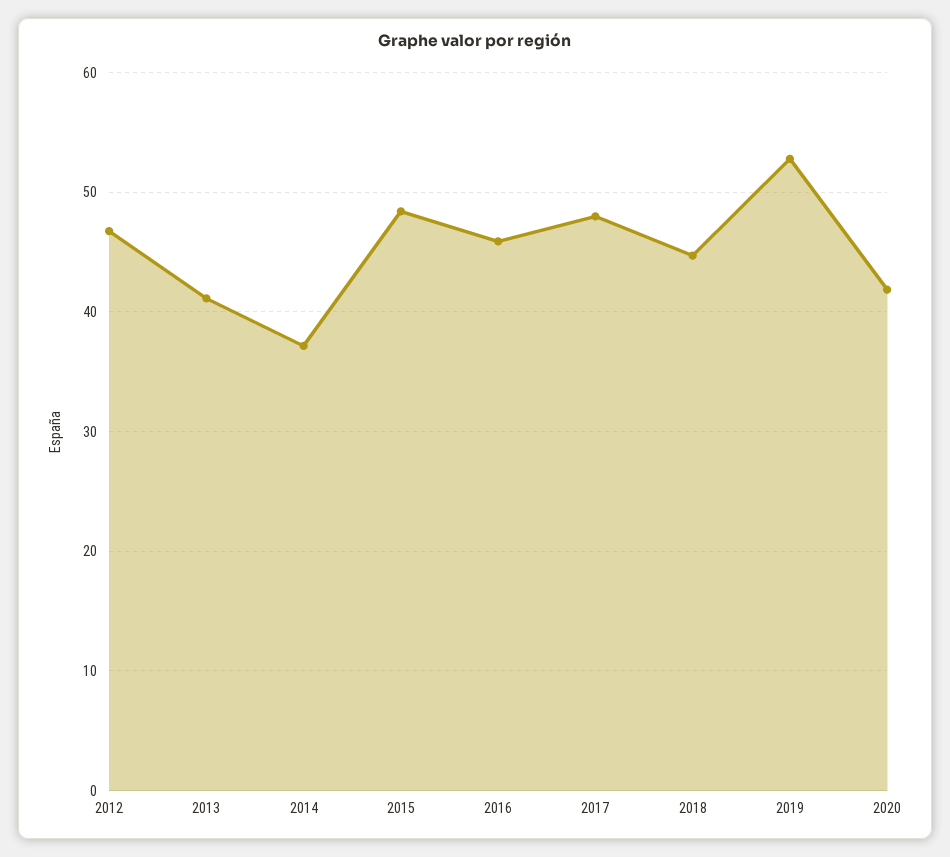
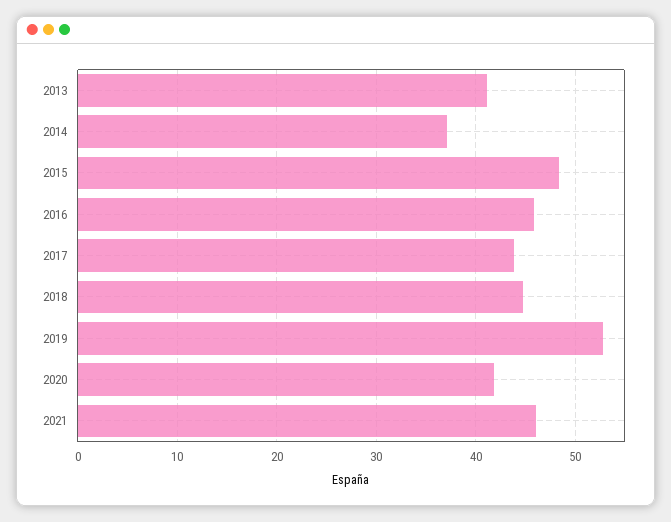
2012: 47 -> none
2017: 48 -> 44
2021: none -> 46

